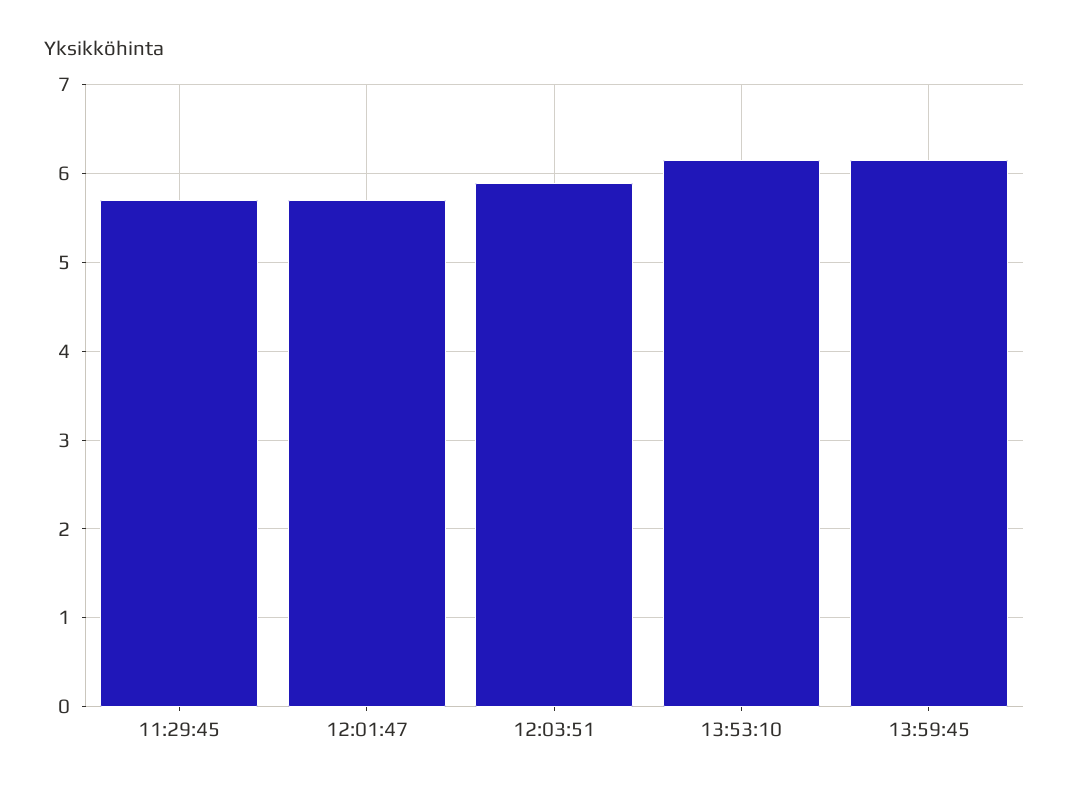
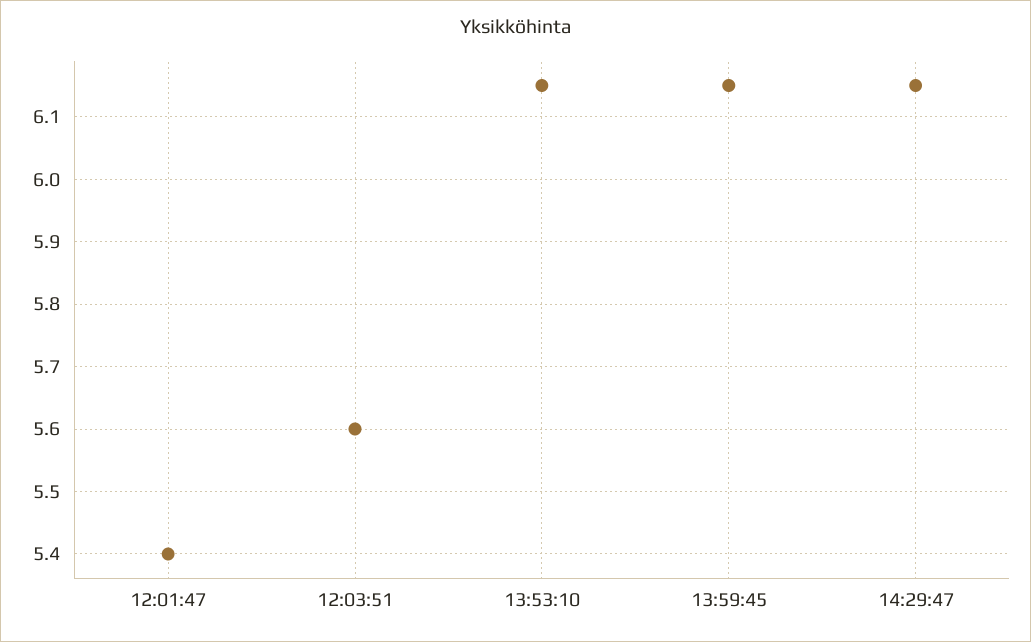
11:29:45: 5.7 -> none
12:01:47: 5.7 -> 5.4
12:03:51: 5.9 -> 5.6
14:29:47: none -> 6.15

